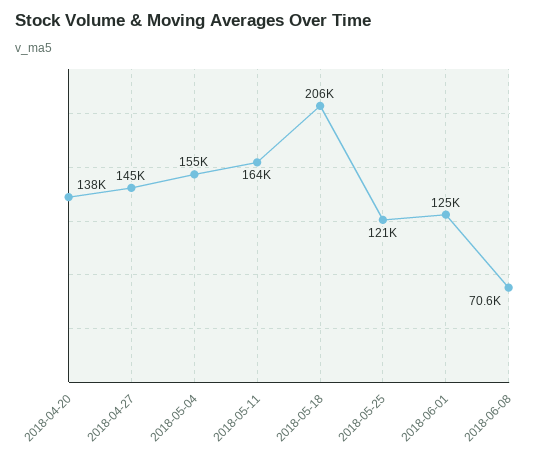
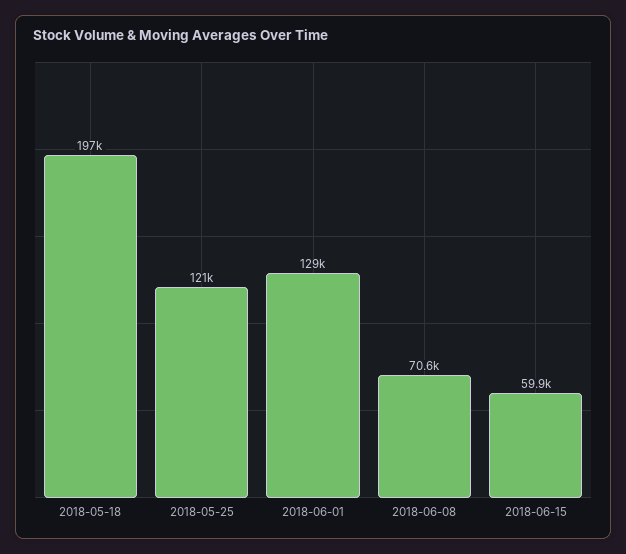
2018-04-20: 138000 -> none
2018-04-27: 145000 -> none
2018-05-04: 155000 -> none
2018-05-11: 164000 -> none
2018-05-18: 206000 -> 197000
2018-06-01: 125000 -> 129000
2018-06-15: none -> 59900

